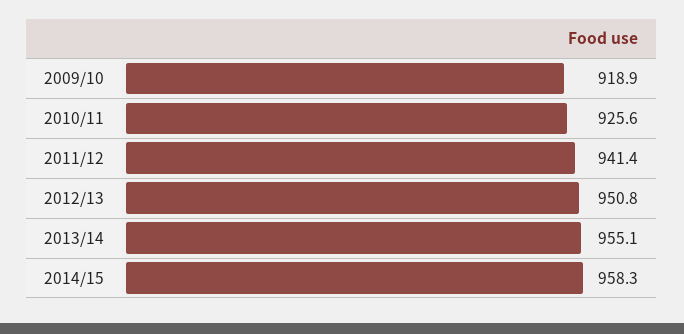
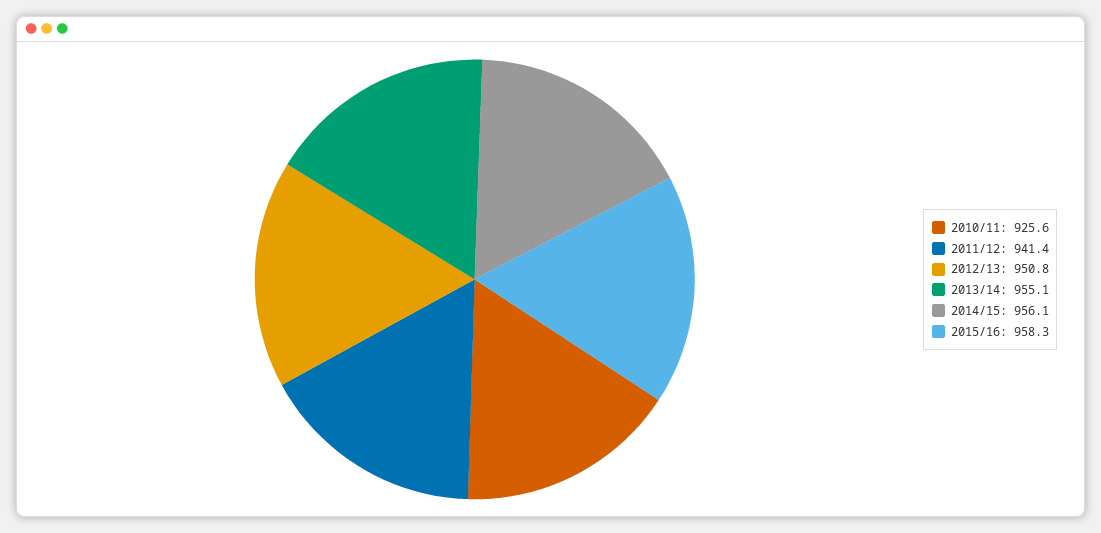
2009/10: 918.9 -> none
2014/15: 958.3 -> 956.1
2015/16: none -> 958.3

